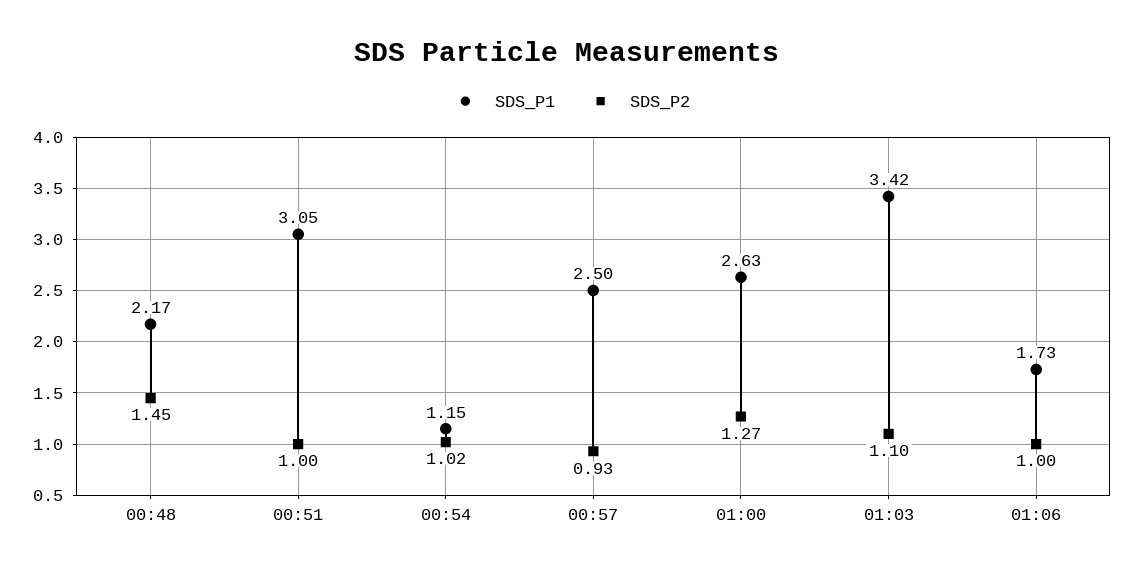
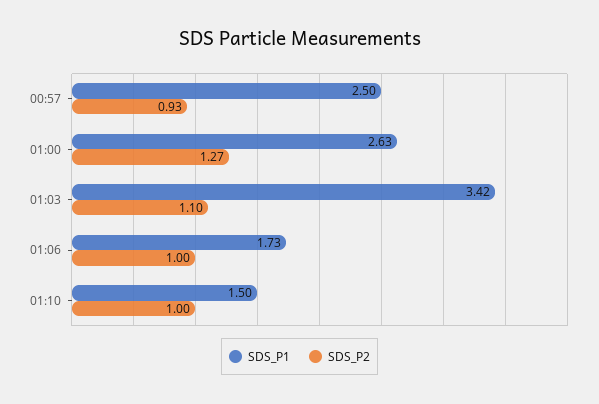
SDS_P1, 00:48: 2.17 -> none
SDS_P2, 00:48: 1.45 -> none
SDS_P1, 00:51: 3.05 -> none
SDS_P2, 00:51: 1 -> none
SDS_P1, 00:54: 1.15 -> none
SDS_P2, 00:54: 1.02 -> none
SDS_P1, 01:10: none -> 1.5
SDS_P2, 01:10: none -> 1

